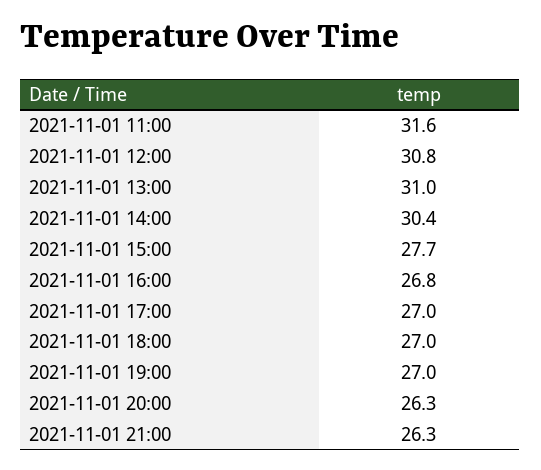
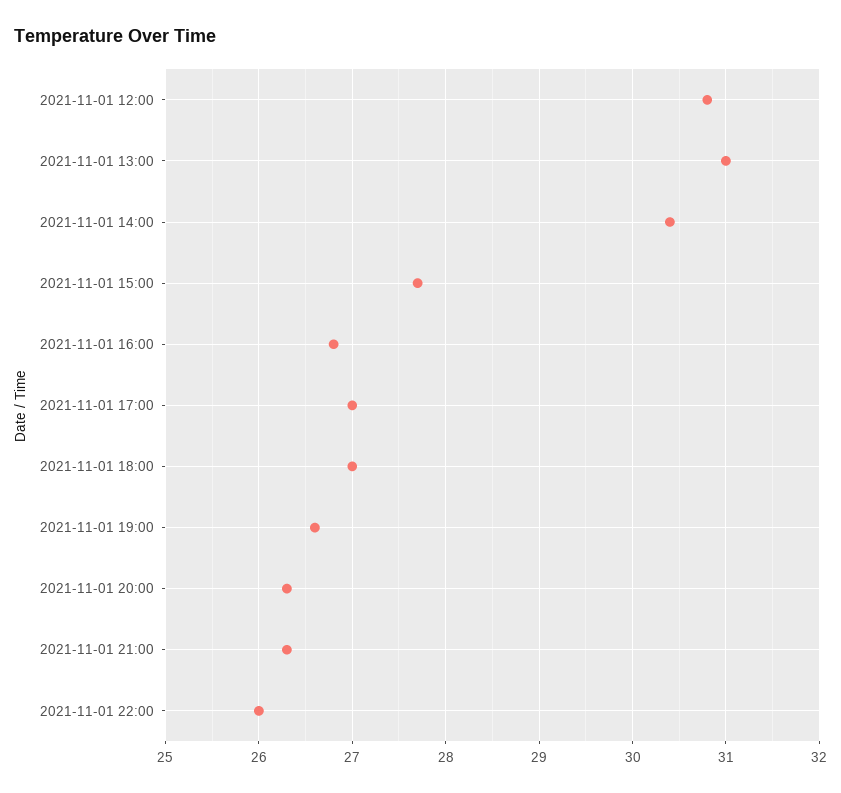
2021-11-01 11:00: 31.6 -> none
2021-11-01 19:00: 27 -> 26.6
2021-11-01 22:00: none -> 26

